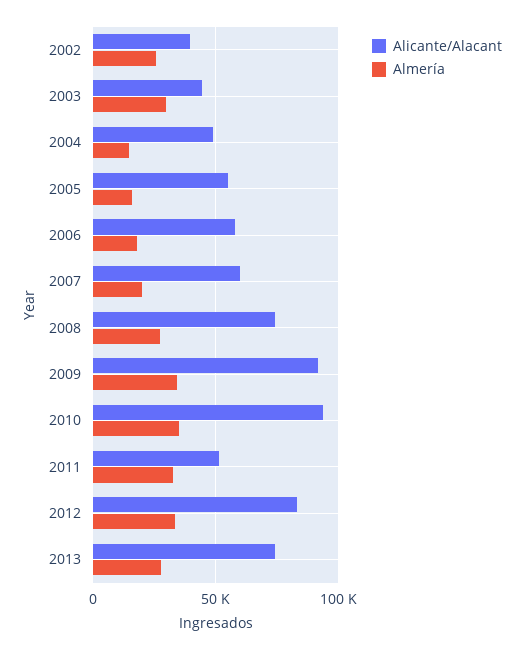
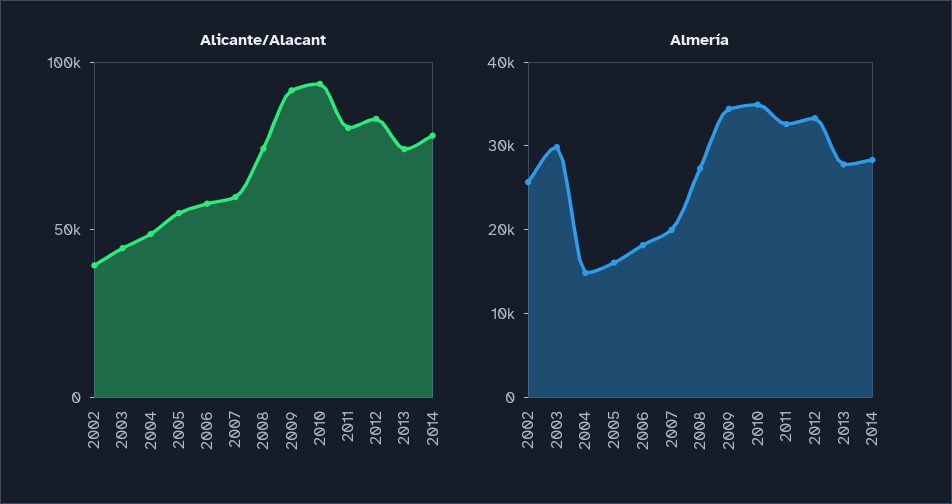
Alicante/Alacant, 2011: 50000 -> 80000
Alicante/Alacant, 2014: none -> 80000
Almería, 2014: none -> 28000

